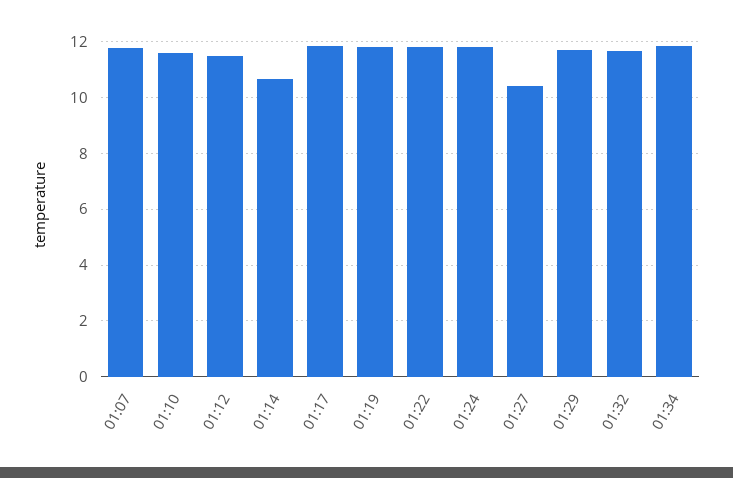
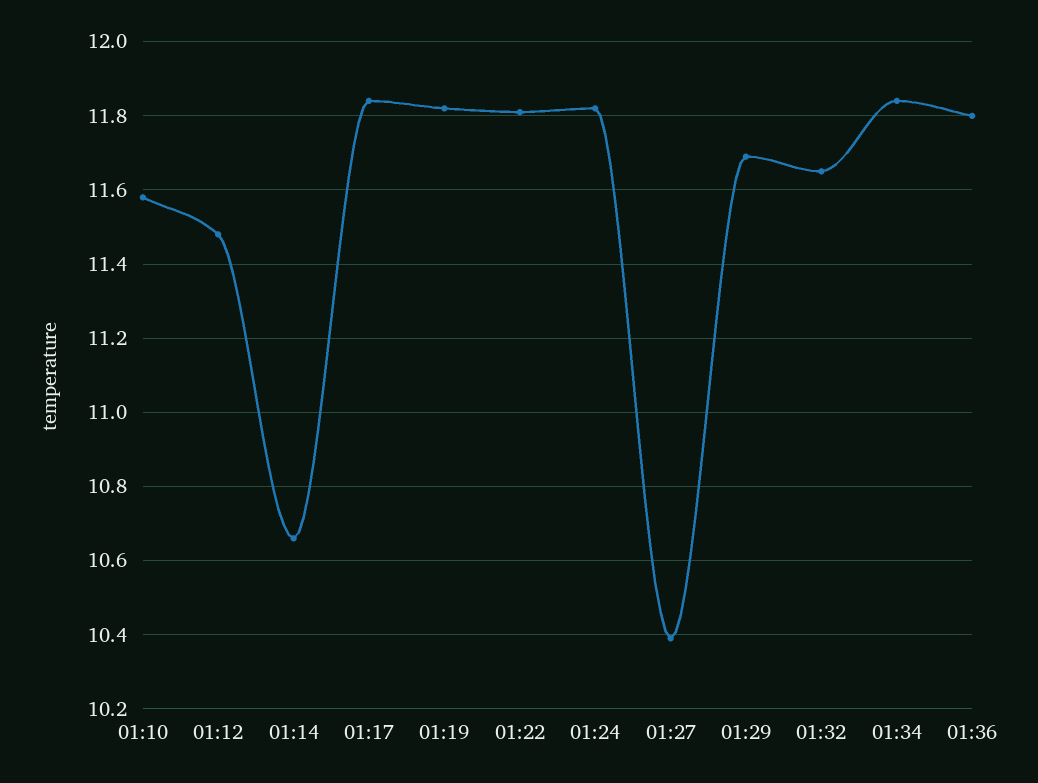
01:07: 11.75 -> none
01:36: none -> 11.8

